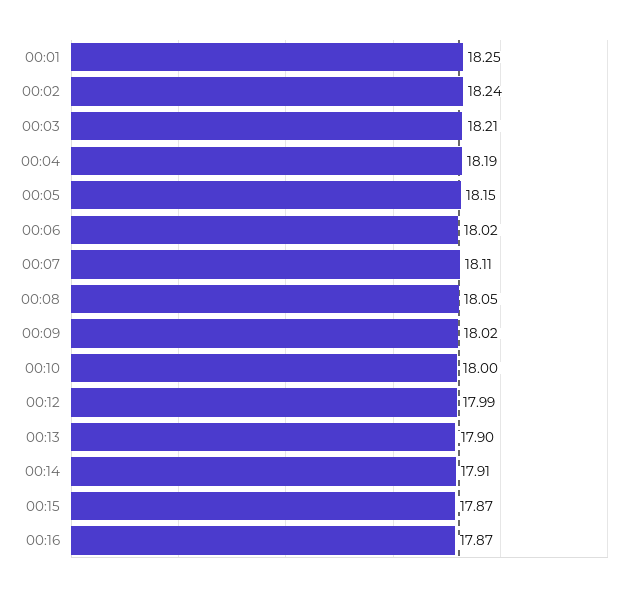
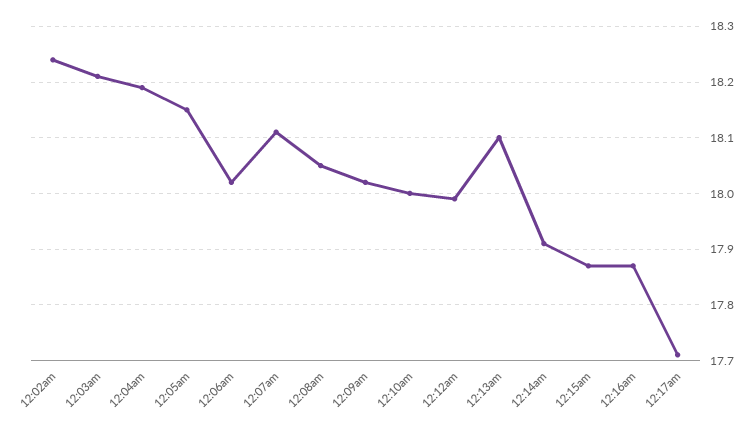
00:01: 18.25 -> none
00:13: 17.9 -> 18.1
12:17am: none -> 17.7

